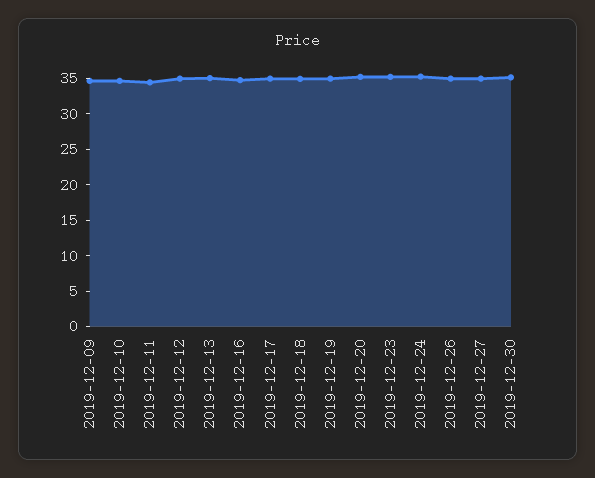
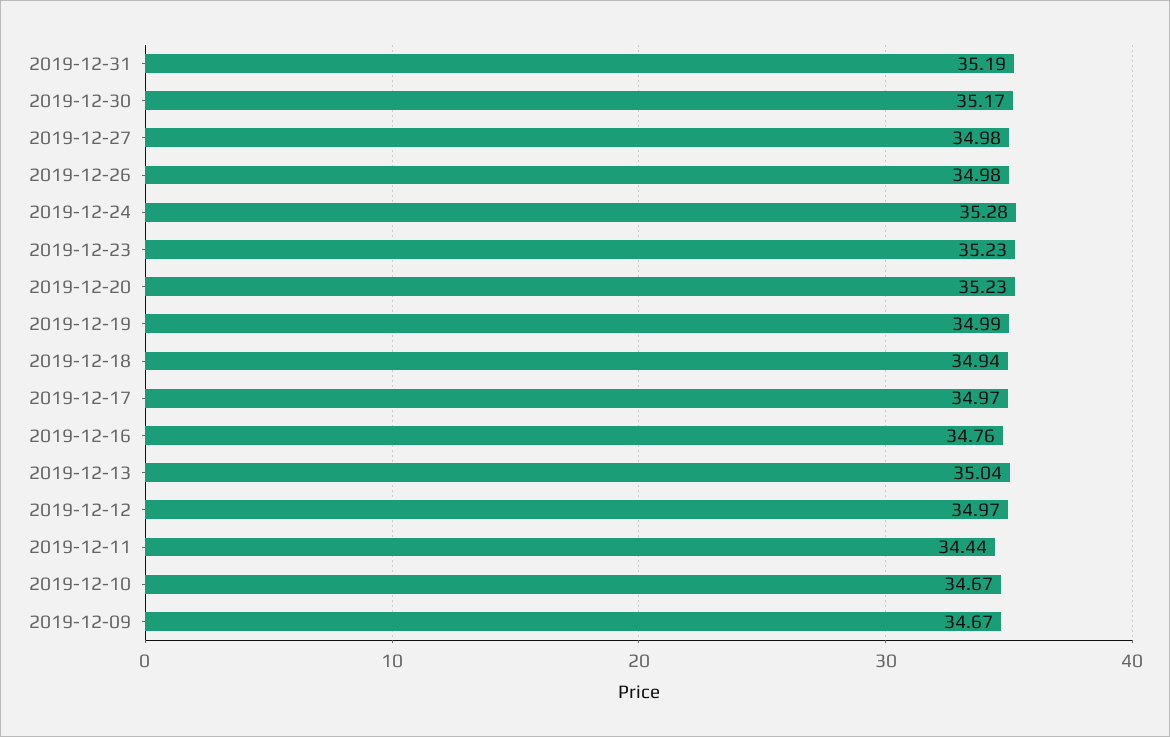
2019-12-31: none -> 35.19

